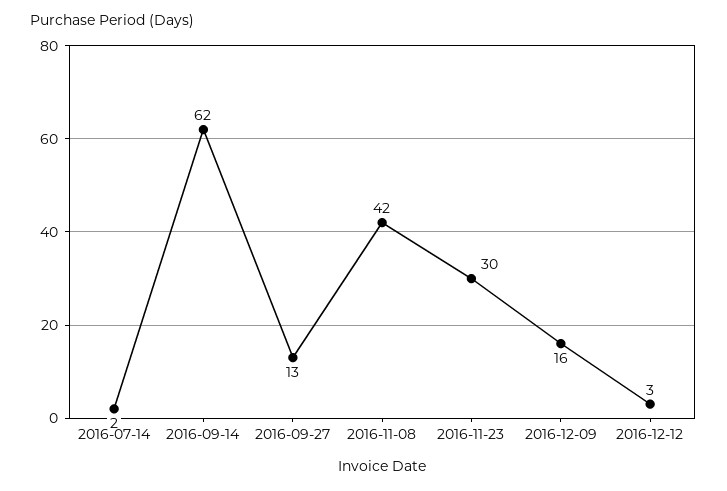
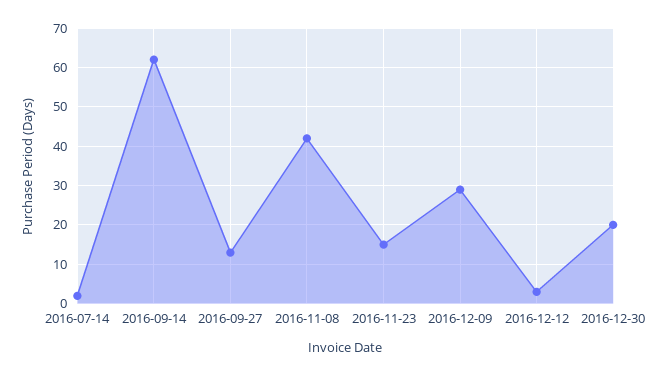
2016-11-23: 30 -> 15
2016-12-09: 16 -> 30
2016-12-30: none -> 20

